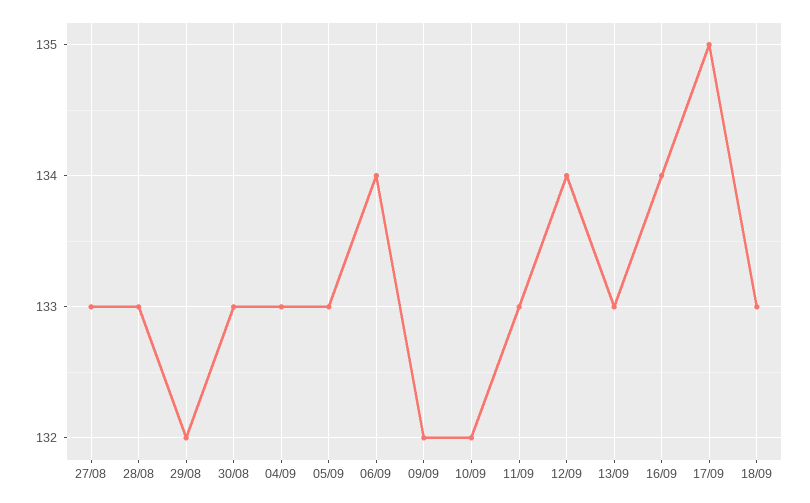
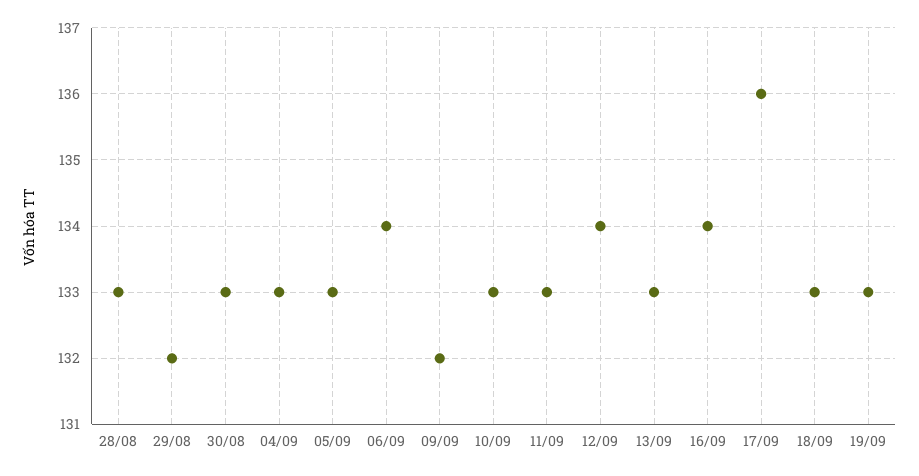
27/08: 133 -> none
10/09: 132 -> 133
17/09: 135 -> 136
19/09: none -> 133

